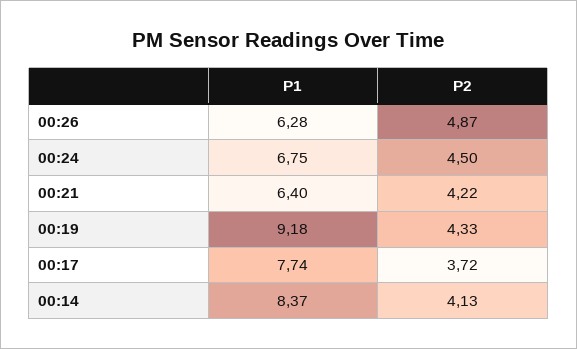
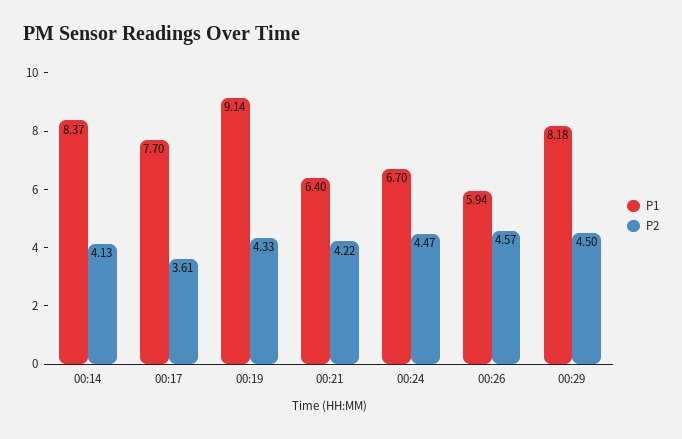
P1, 00:26: 6.28 -> 5.94
P2, 00:26: 4.87 -> 4.57
P1, 00:24: 6.75 -> 6.7
P2, 00:24: 4.5 -> 4.47
P1, 00:19: 9.18 -> 9.14
P1, 00:17: 7.74 -> 7.7
P2, 00:17: 3.72 -> 3.61
P1, 00:29: none -> 8.18
P2, 00:29: none -> 4.5

